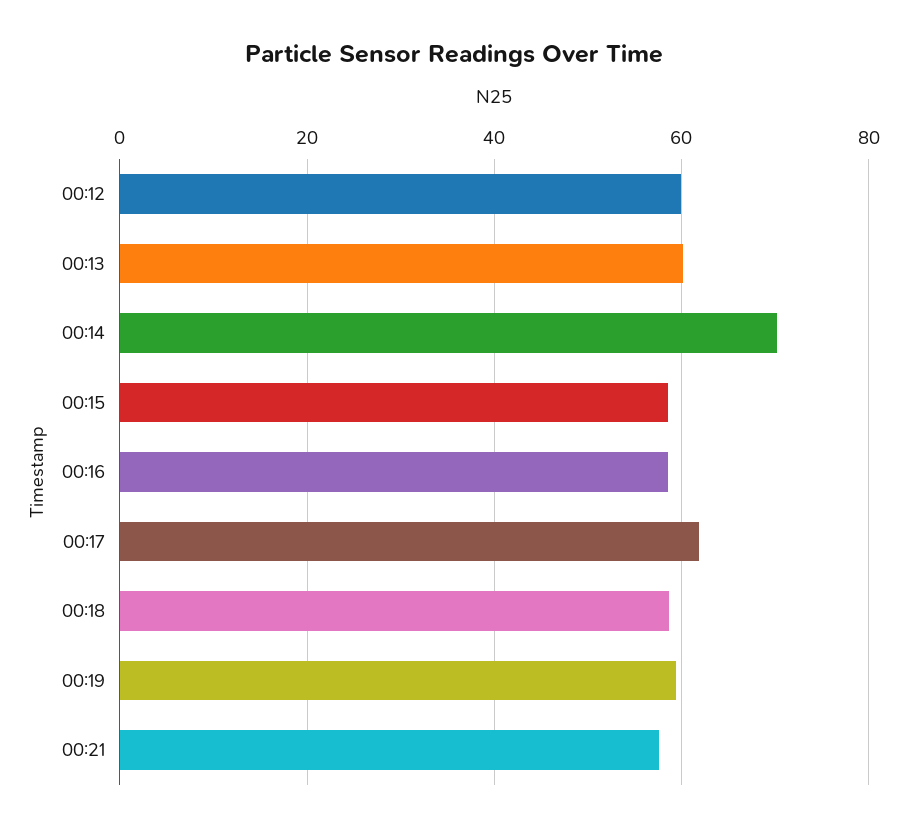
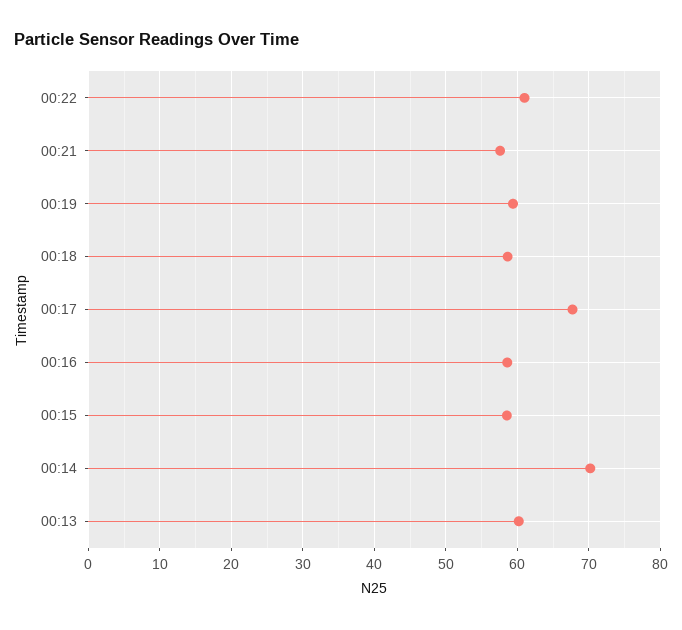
00:12: 60 -> none
00:17: 62 -> 68
00:22: none -> 61

